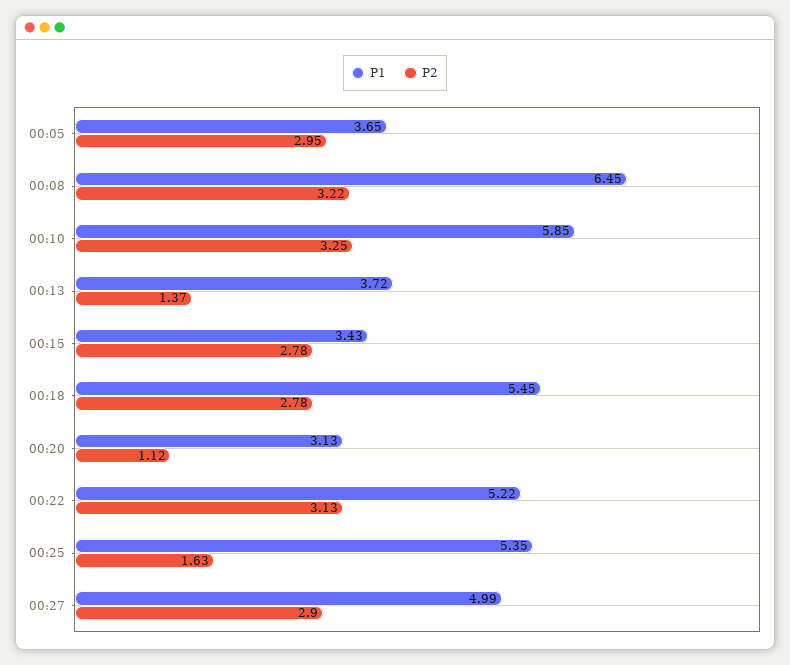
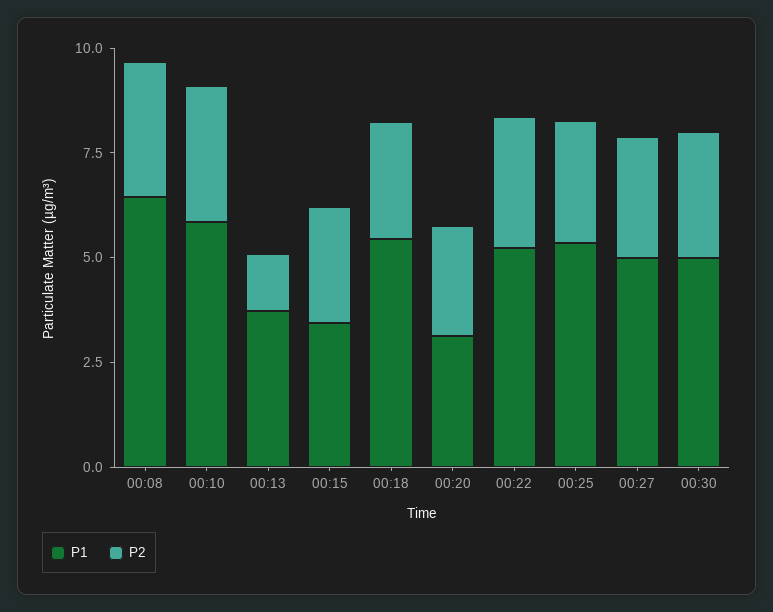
P1, 00:05: 3.65 -> none
P2, 00:05: 2.95 -> none
P2, 00:20: 1.12 -> 2.5
P2, 00:25: 1.63 -> 3
P1, 00:30: none -> 5
P2, 00:30: none -> 3

